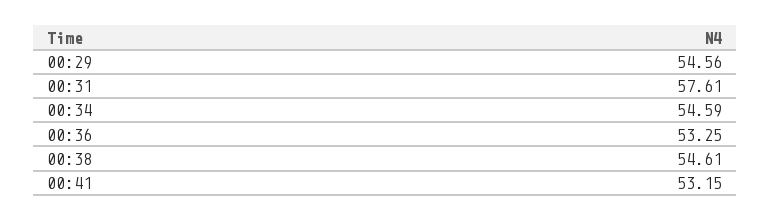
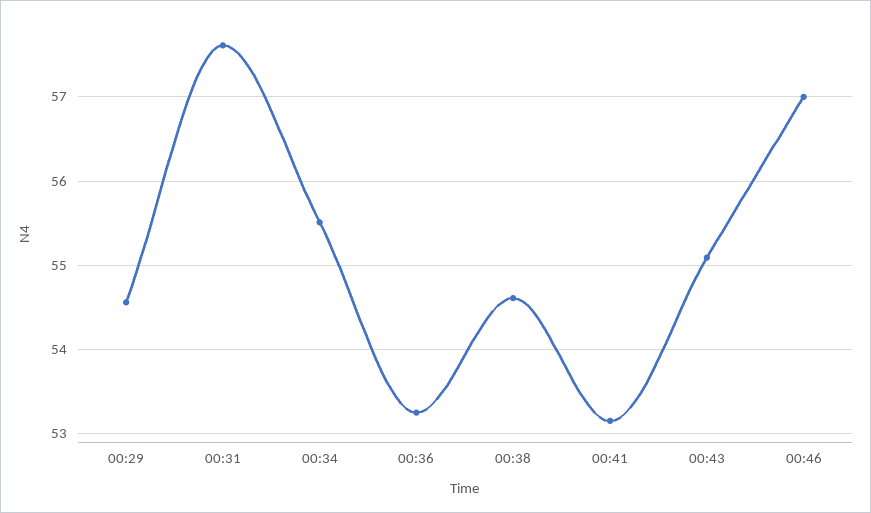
00:34: 54.59 -> 55.5
00:43: none -> 55.1
00:46: none -> 57

